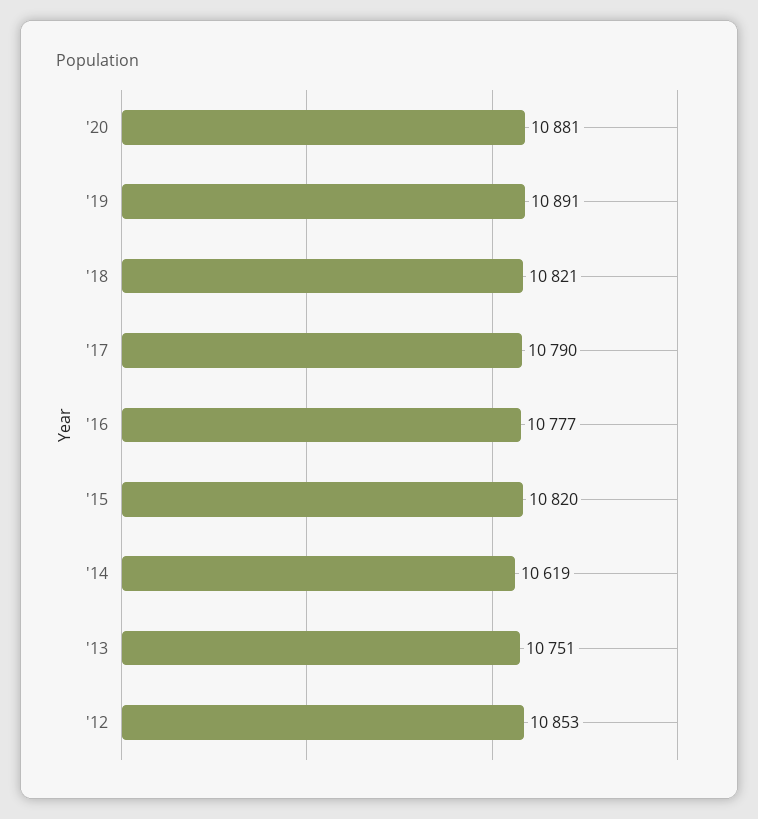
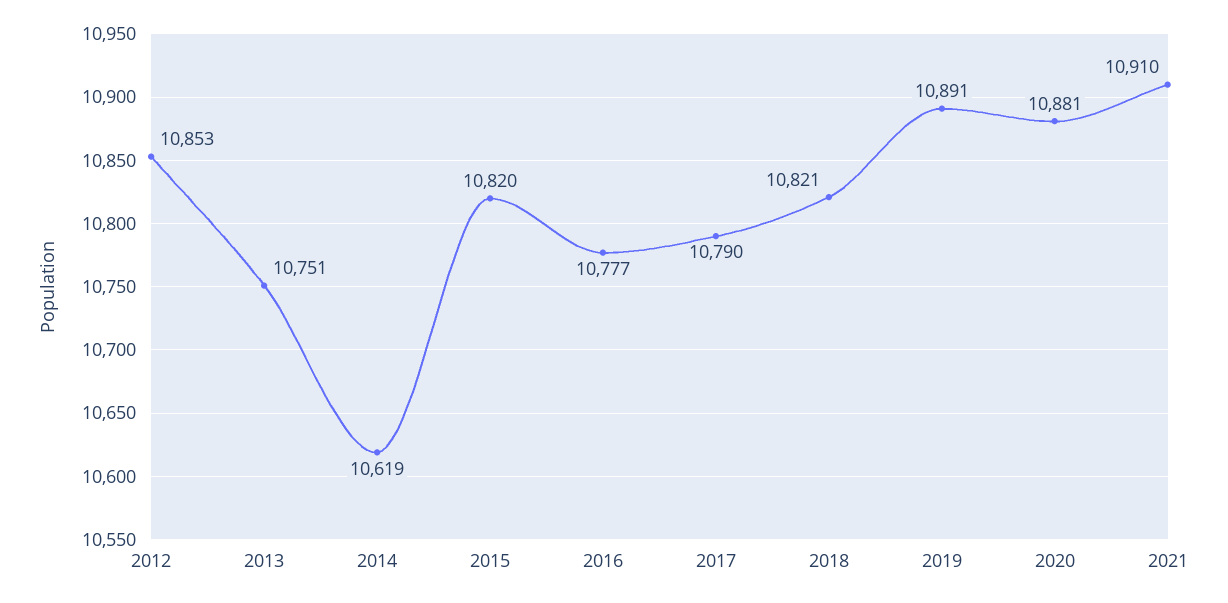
2021: none -> 10910

